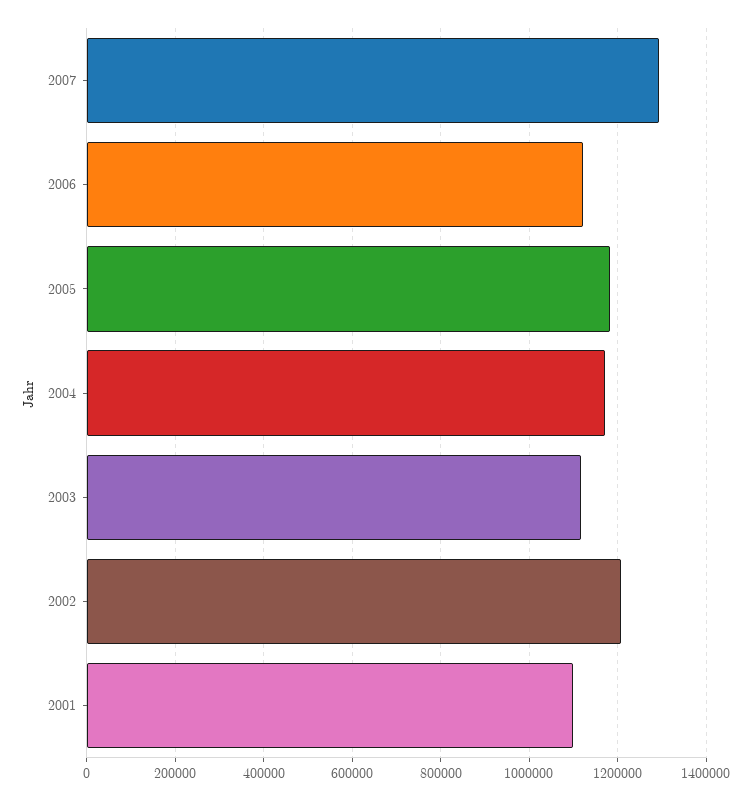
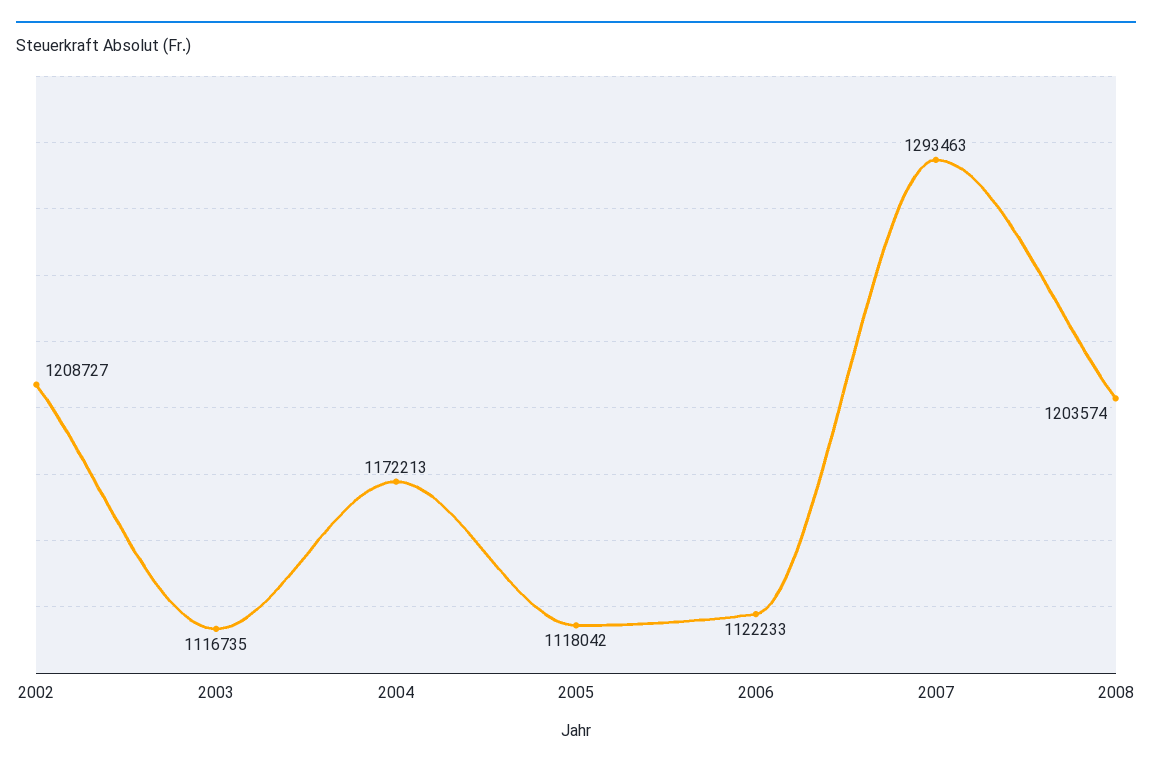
2005: 1180000 -> 1118042
2001: 1100000 -> none
2008: none -> 1203574

